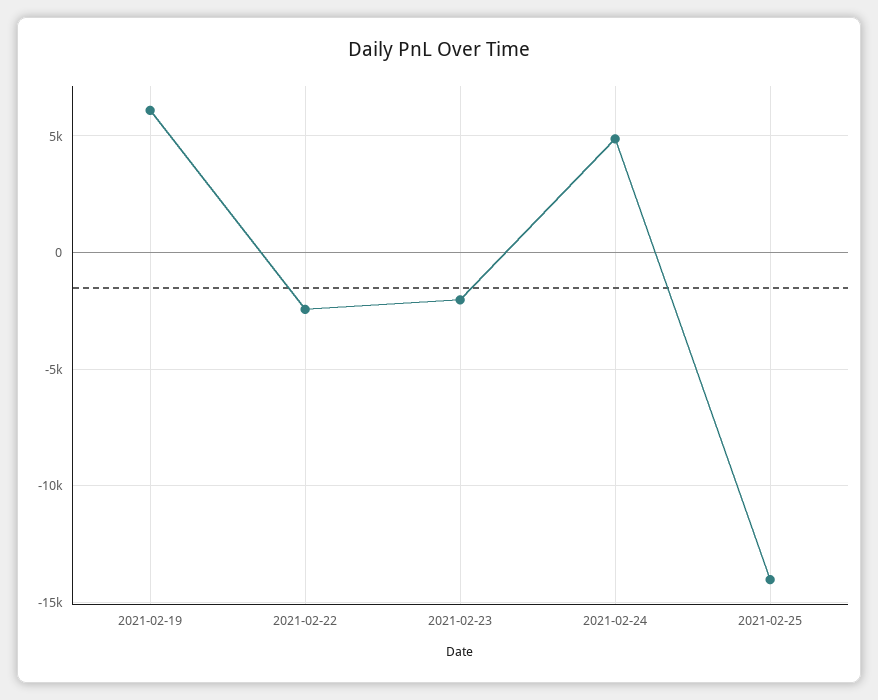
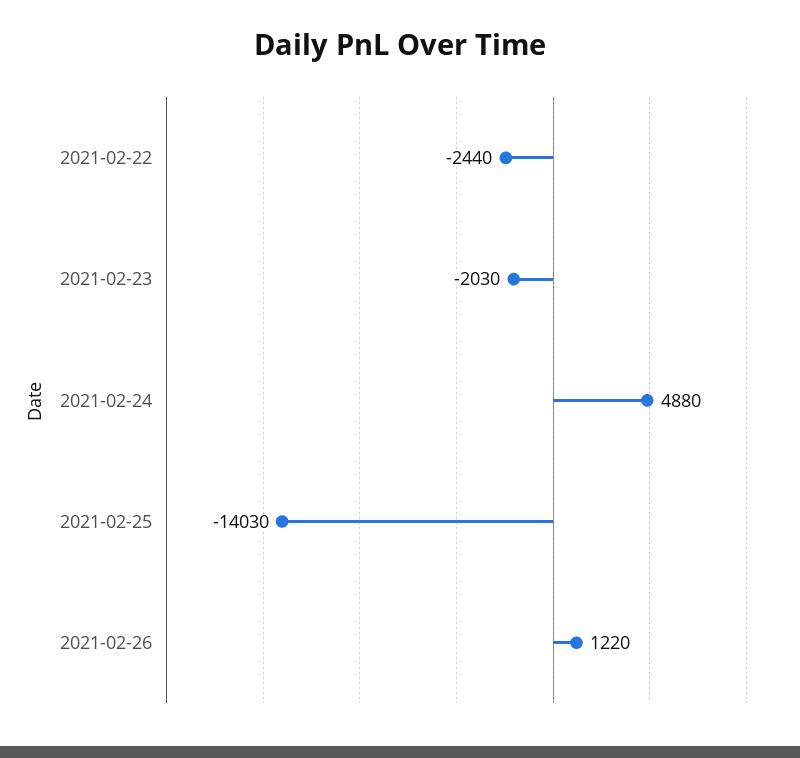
2021-02-19: 6000 -> none
2021-02-26: none -> 1220

